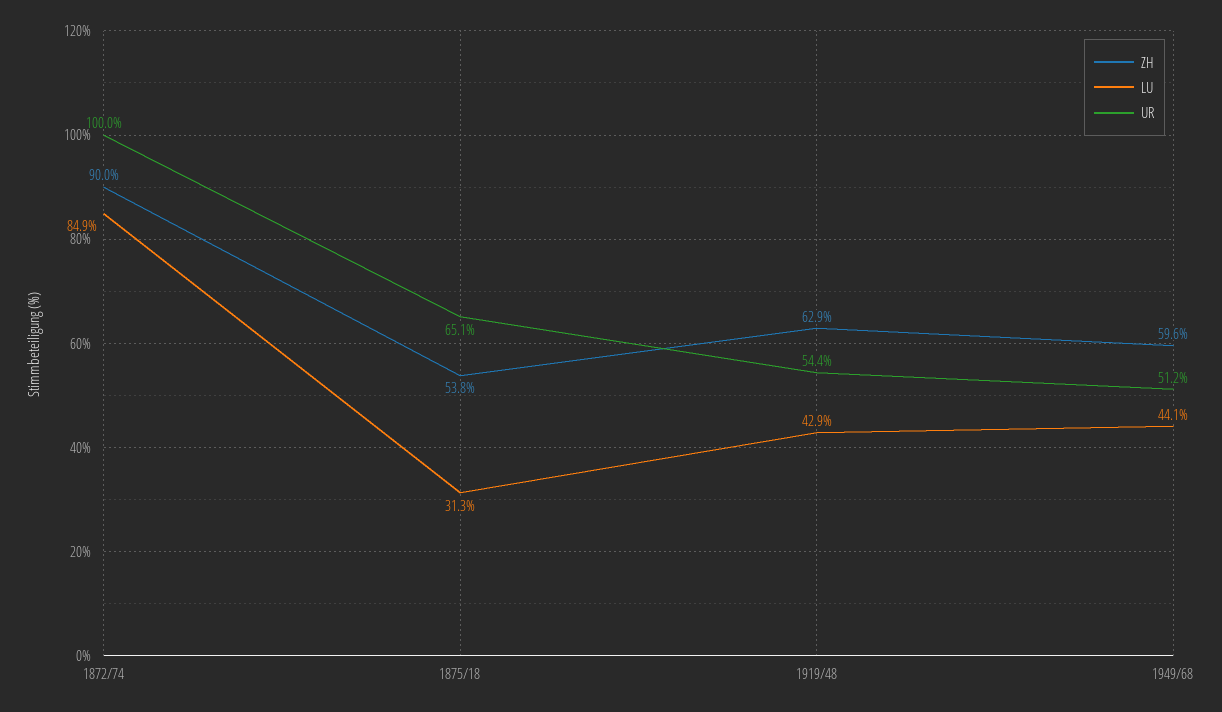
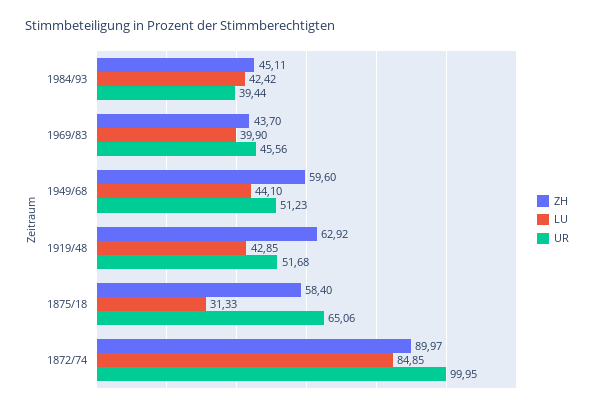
ZH, 1875/18: 53.8 -> 58.4
UR, 1919/48: 54.4 -> 51.68
ZH, 1984/93: none -> 45.11
LU, 1984/93: none -> 42.42
UR, 1984/93: none -> 39.44
ZH, 1969/83: none -> 43.7
LU, 1969/83: none -> 39.9
UR, 1969/83: none -> 45.56

